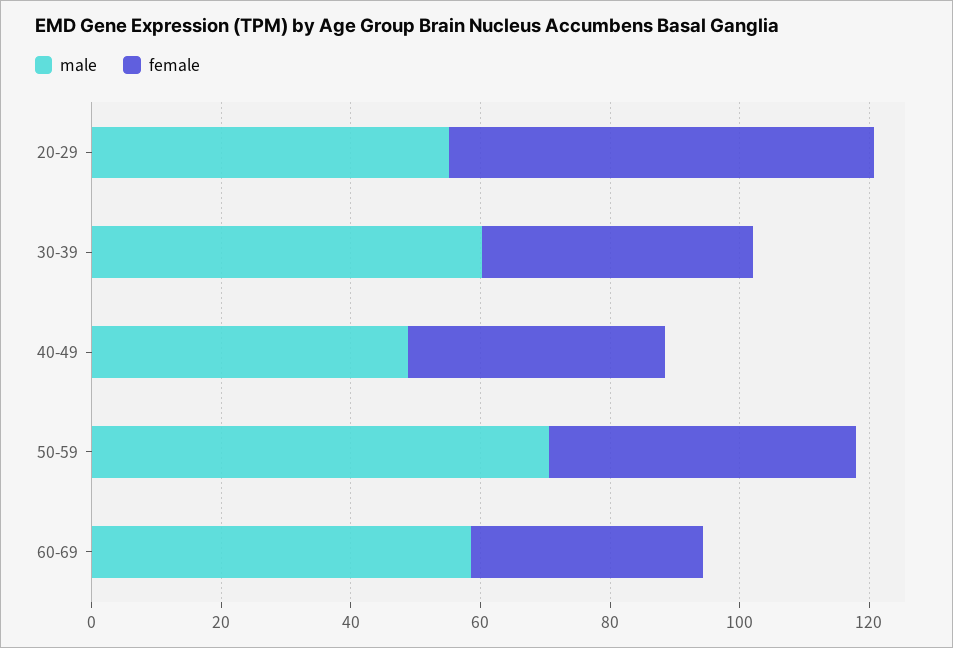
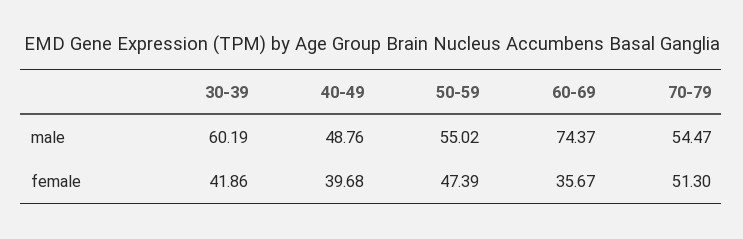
male, 20-29: 55 -> none
female, 20-29: 65 -> none
male, 50-59: 70 -> 55.02
male, 60-69: 60 -> 74.37
male, 70-79: none -> 54.47
female, 70-79: none -> 51.3

